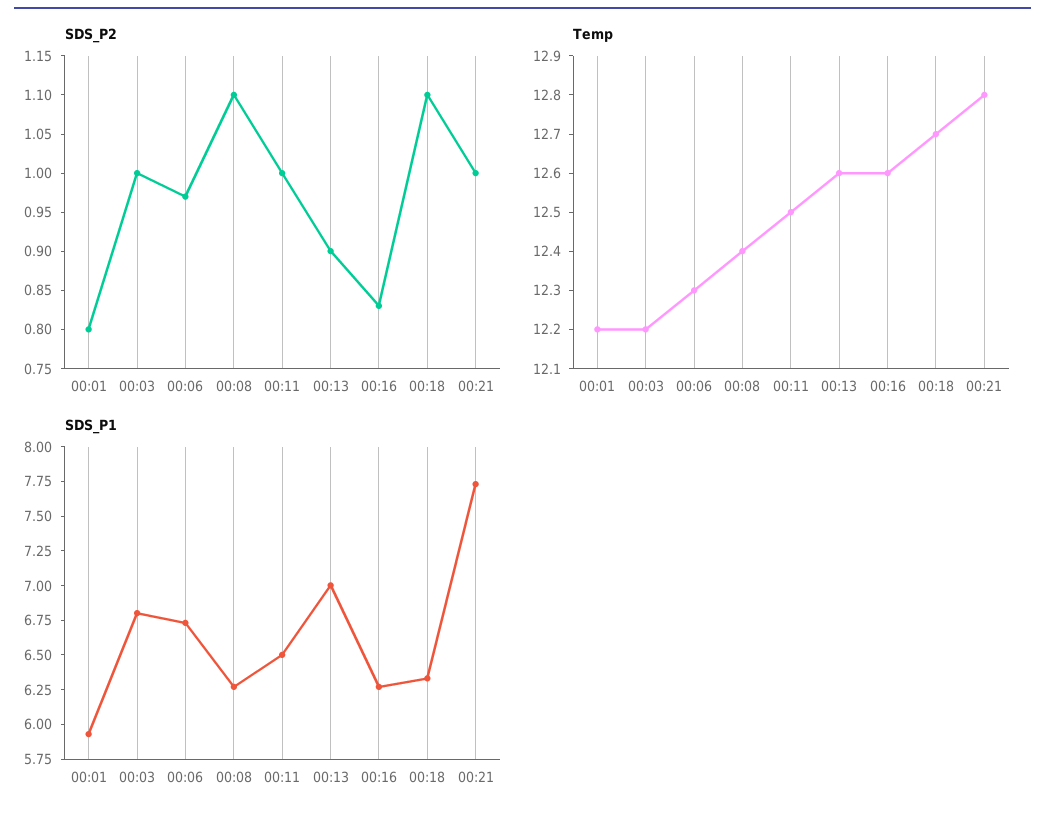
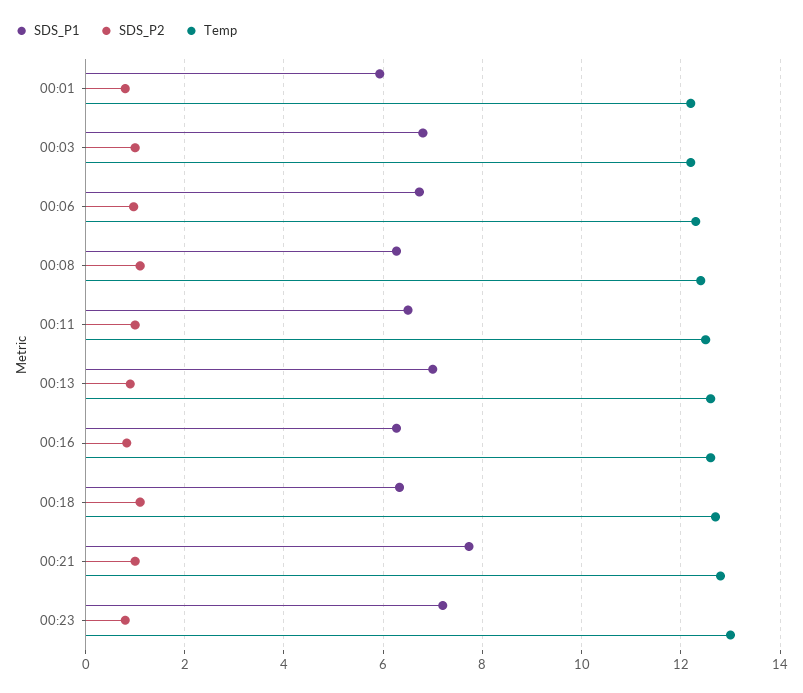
SDS_P1, 00:23: none -> 7.2
SDS_P2, 00:23: none -> 0.8
Temp, 00:23: none -> 13

